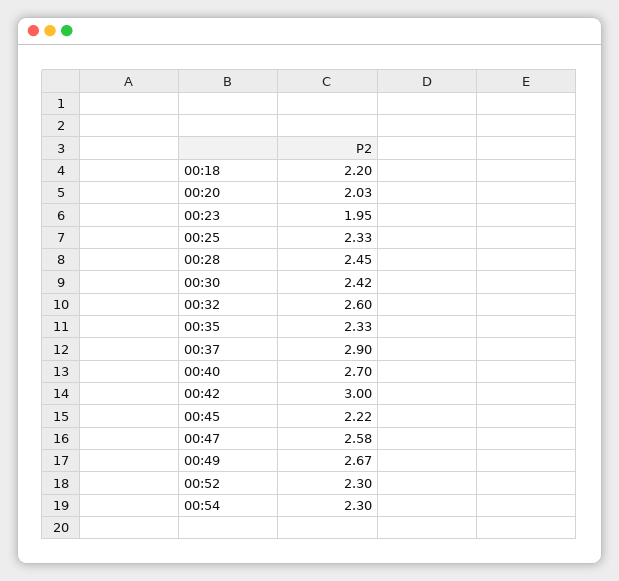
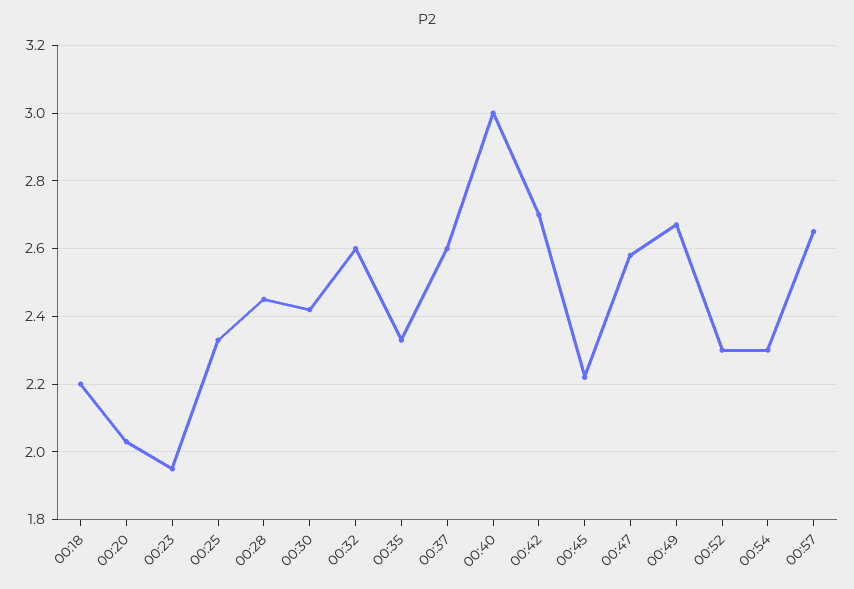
00:37: 2.9 -> 2.6
00:40: 2.7 -> 3
00:42: 3 -> 2.7
00:57: none -> 2.65

